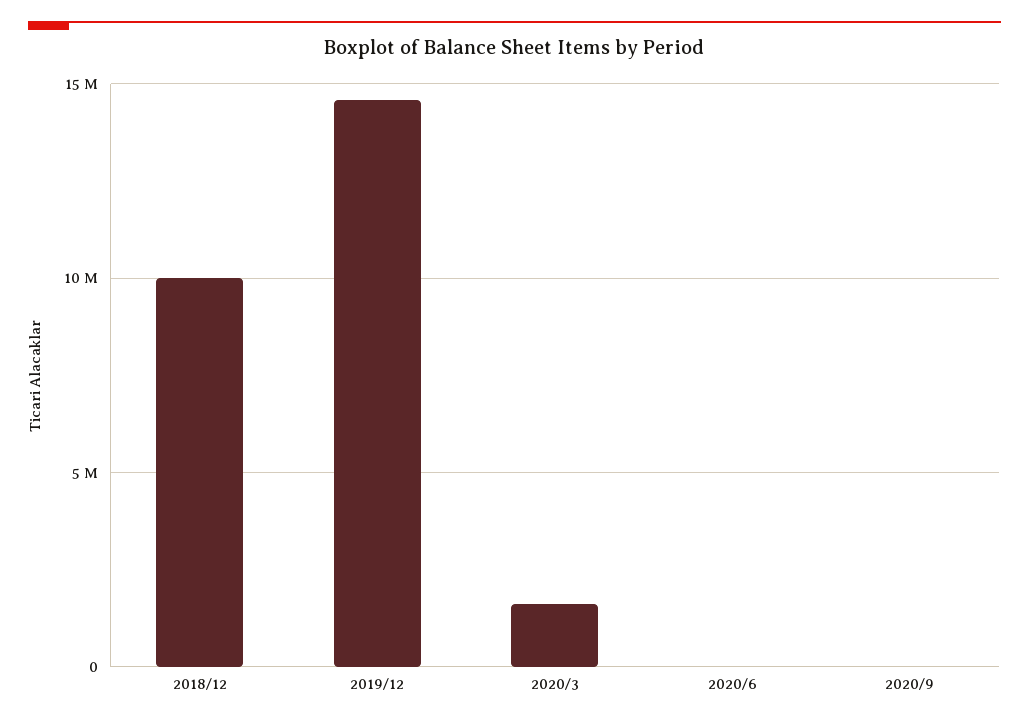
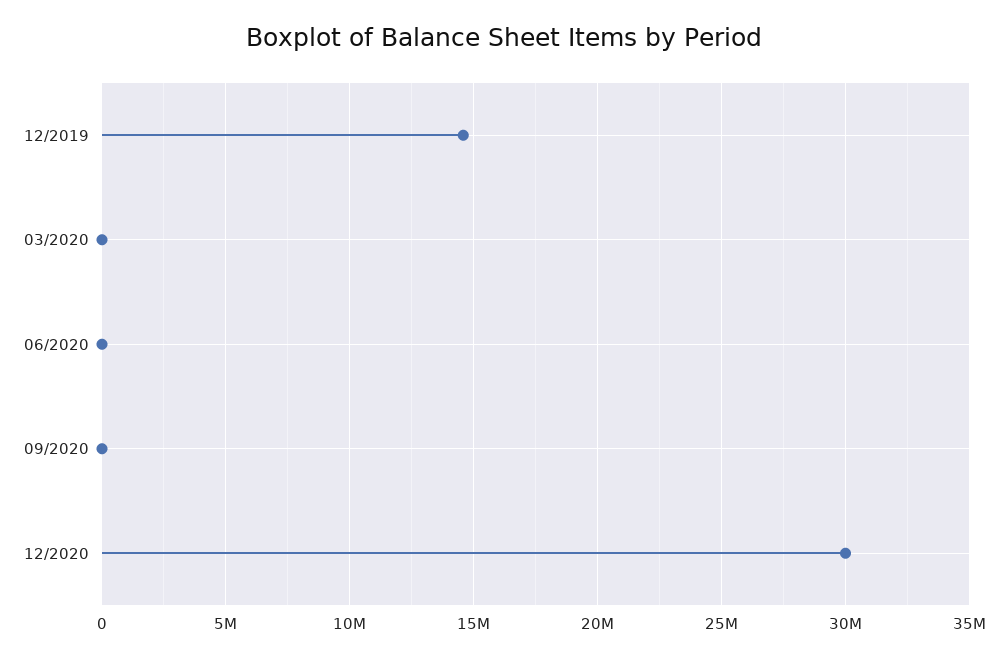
2018/12: 10000000 -> none
2020/3: 1500000 -> 0
12/2020: none -> 30000000

